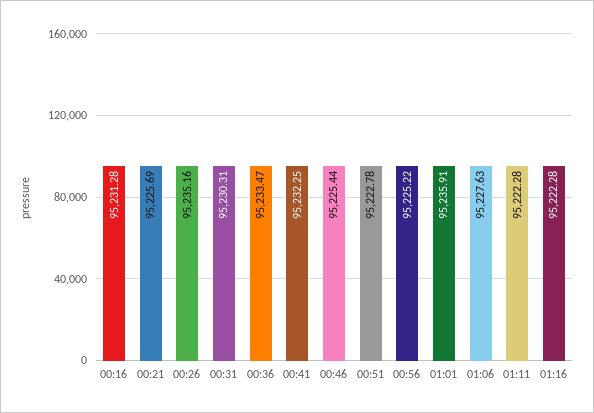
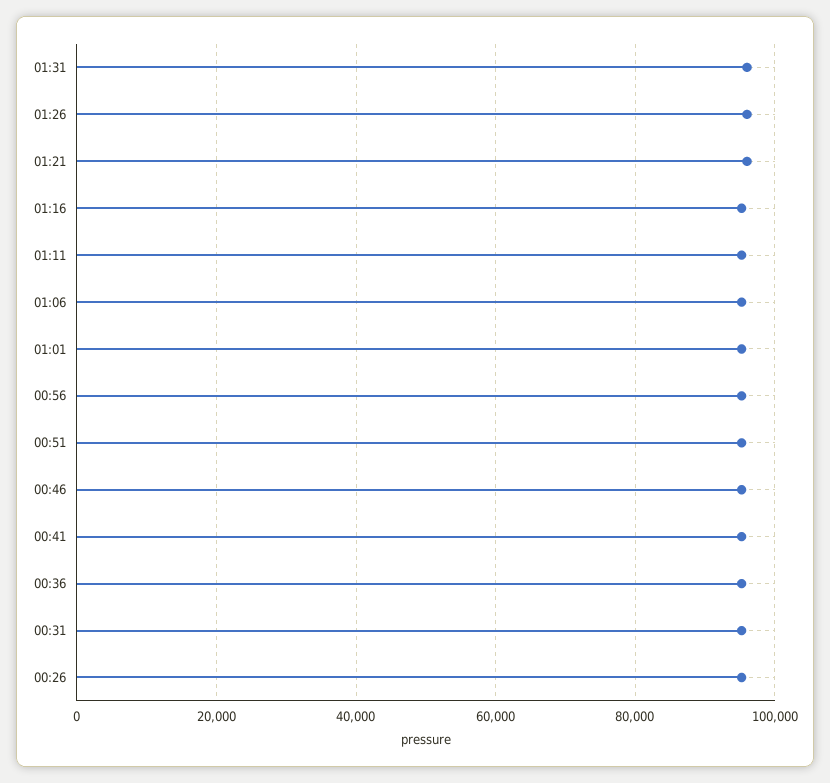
00:16: 95231.28 -> none
00:21: 95225.69 -> none
01:31: none -> 96000
01:26: none -> 96000
01:21: none -> 96000

